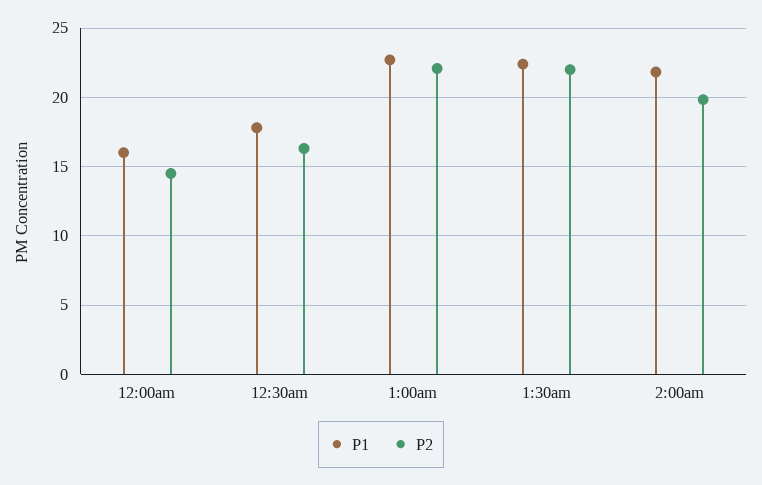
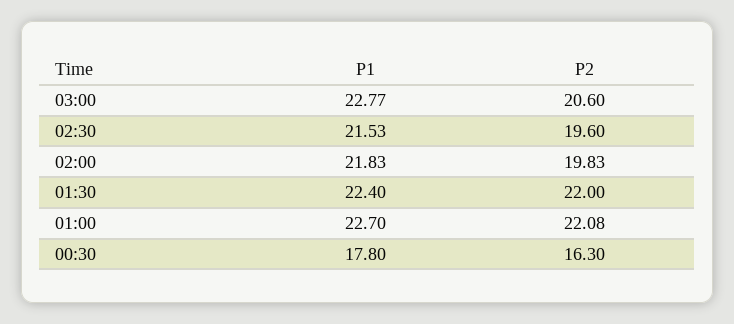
P1, 12:00am: 16 -> none
P2, 12:00am: 14.5 -> none
P1, 03:00: none -> 22.77
P2, 03:00: none -> 20.6
P1, 02:30: none -> 21.53
P2, 02:30: none -> 19.6

